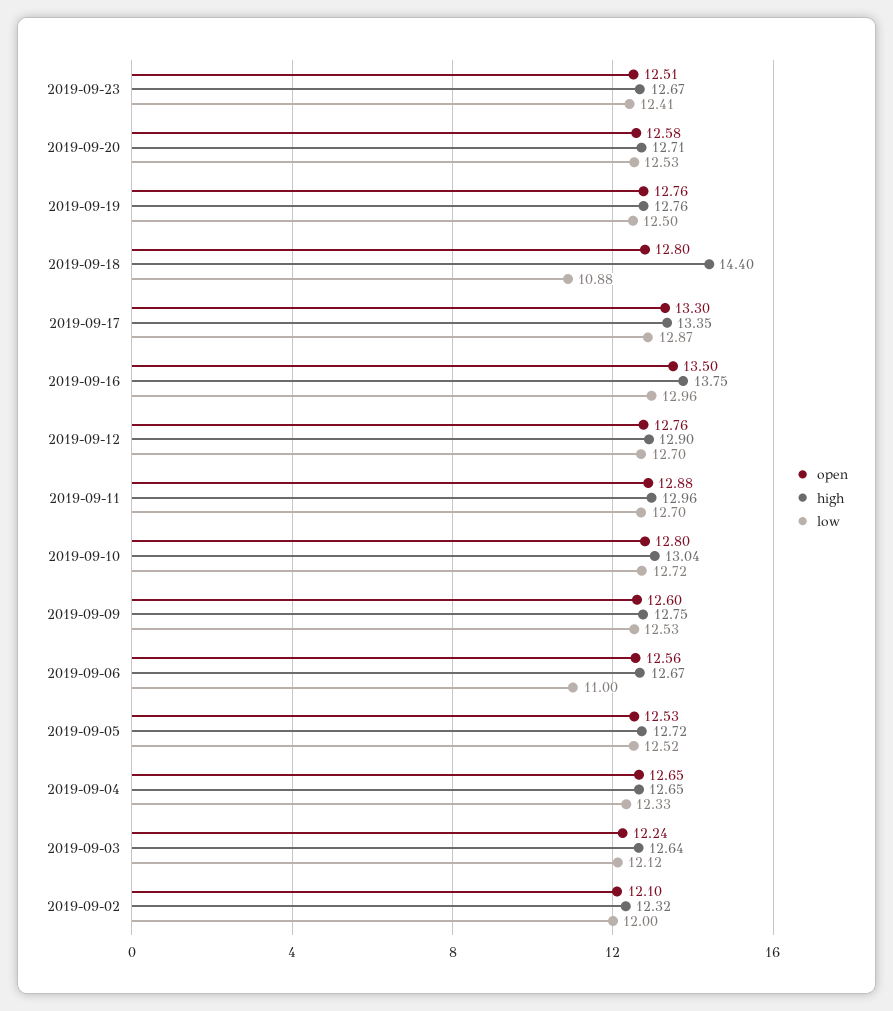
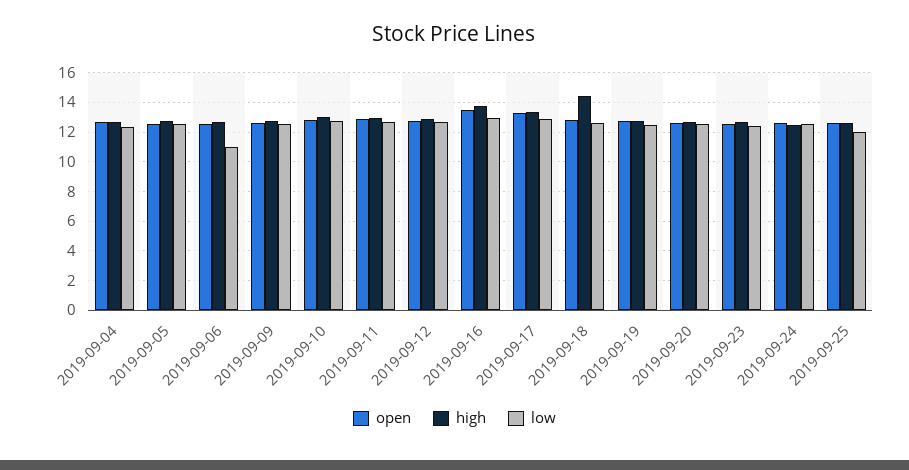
low, 2019-09-18: 10.88 -> 12.5
open, 2019-09-03: 12.24 -> none
high, 2019-09-03: 12.64 -> none
low, 2019-09-03: 12.12 -> none
open, 2019-09-02: 12.1 -> none
high, 2019-09-02: 12.32 -> none
low, 2019-09-02: 12 -> none
open, 2019-09-24: none -> 12.5
high, 2019-09-24: none -> 12.5
low, 2019-09-24: none -> 12.5
open, 2019-09-25: none -> 12.5
high, 2019-09-25: none -> 12.5
low, 2019-09-25: none -> 12

